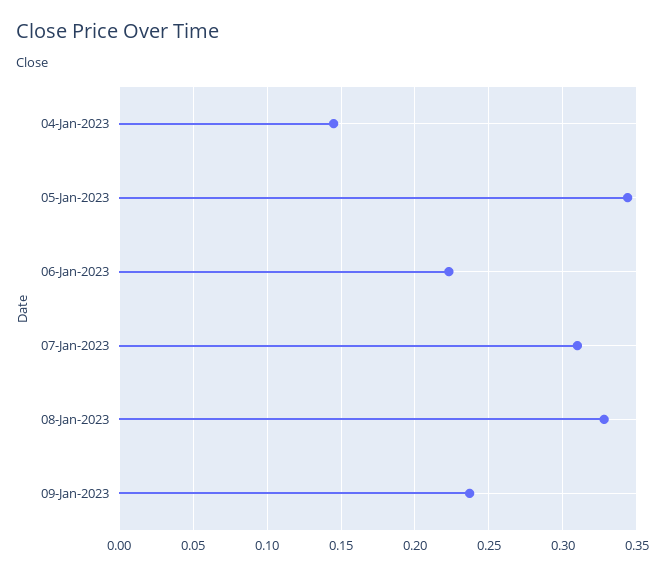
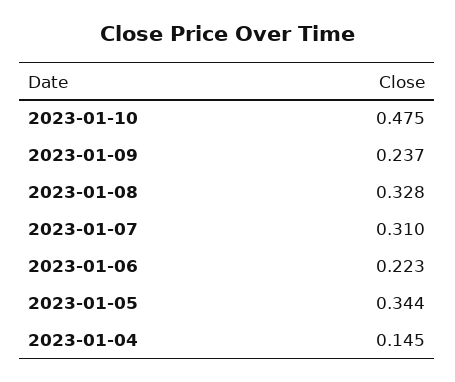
2023-01-10: none -> 0.475

